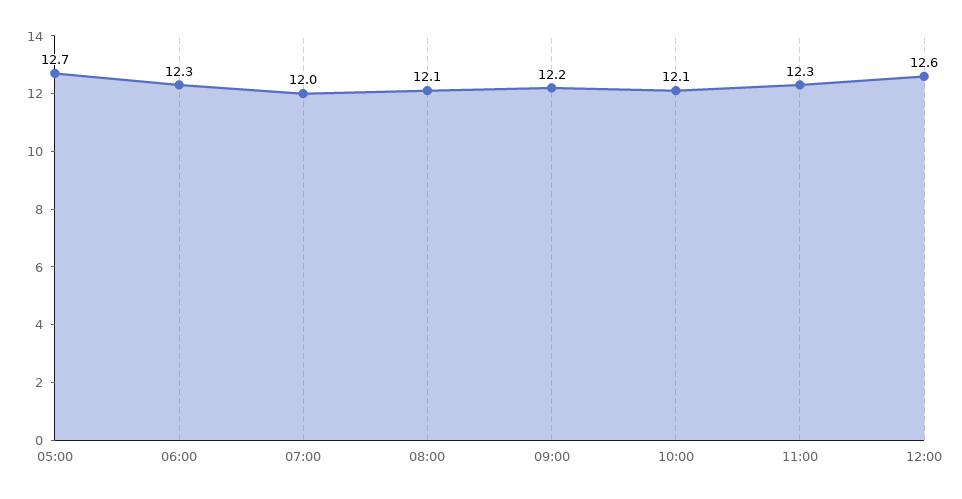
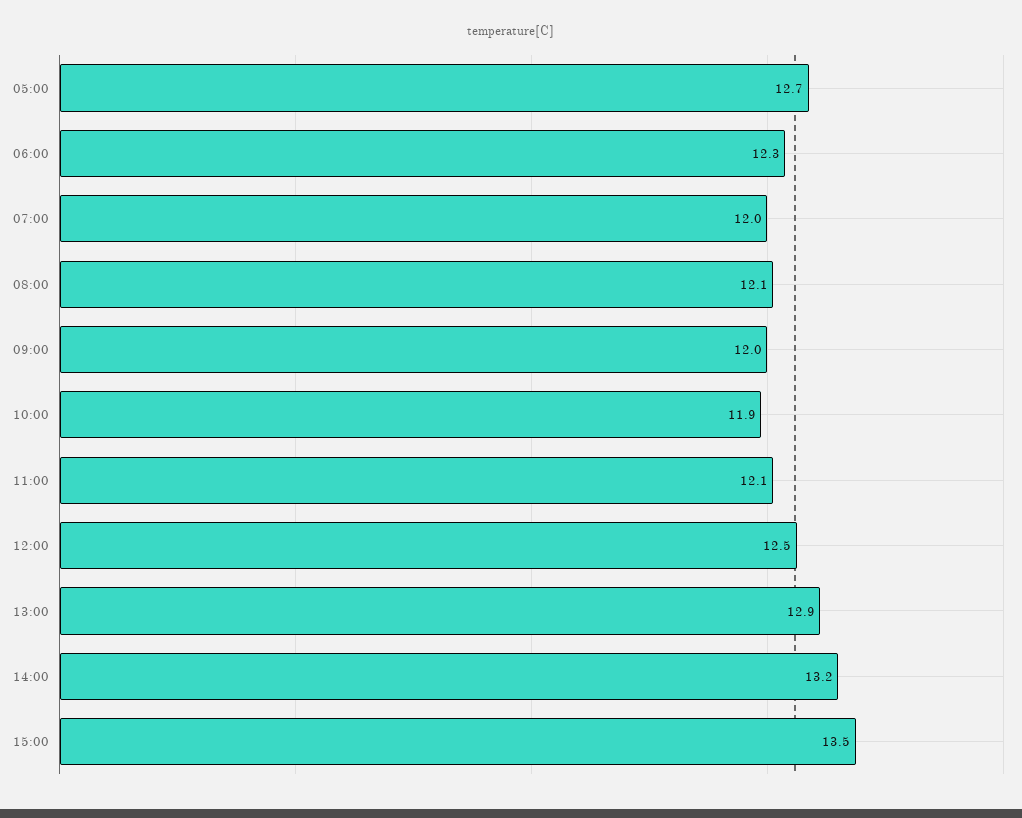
09:00: 12.2 -> 12
10:00: 12.1 -> 11.9
11:00: 12.3 -> 12.1
12:00: 12.6 -> 12.5
13:00: none -> 12.9
14:00: none -> 13.2
15:00: none -> 13.5

